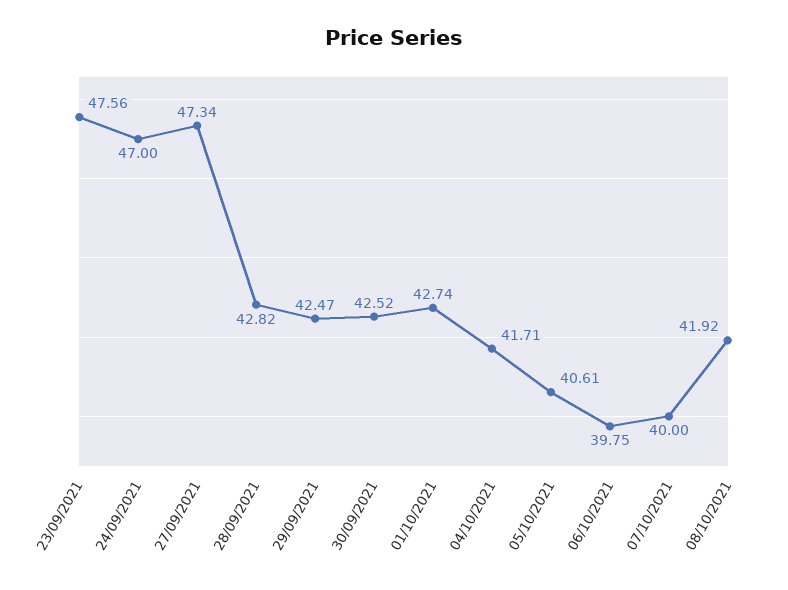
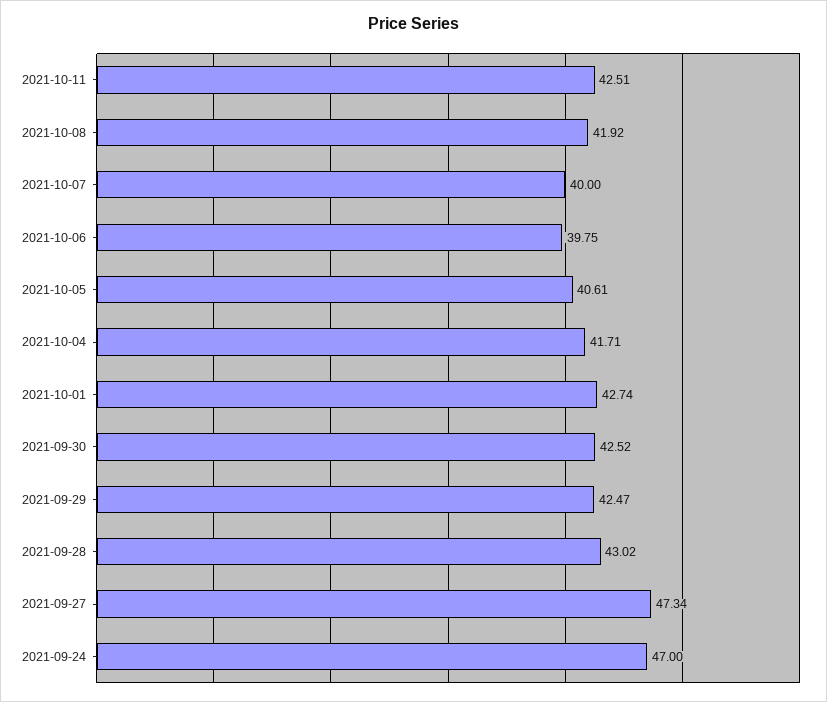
23/09/2021: 47.56 -> none
28/09/2021: 42.82 -> 43.02
2021-10-11: none -> 42.51

